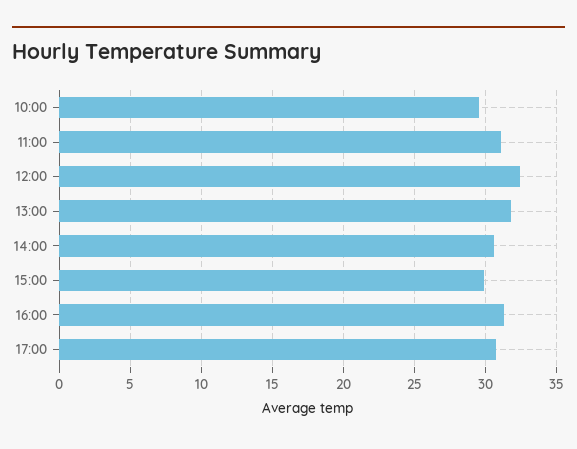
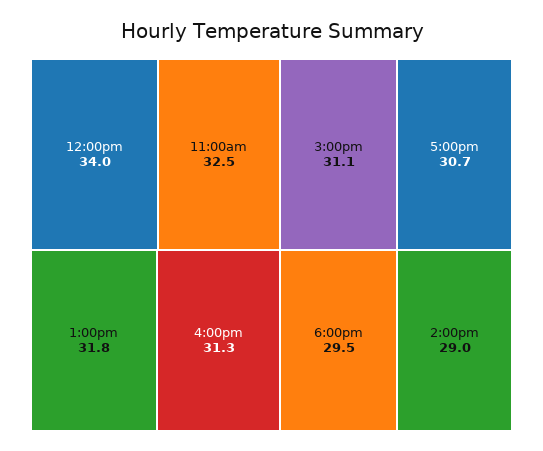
10:00: 29.5 -> none
11:00: 31 -> 32.5
12:00: 32.5 -> 34
14:00: 30.5 -> 29
15:00: 30 -> 31.1
6:00pm: none -> 29.5

